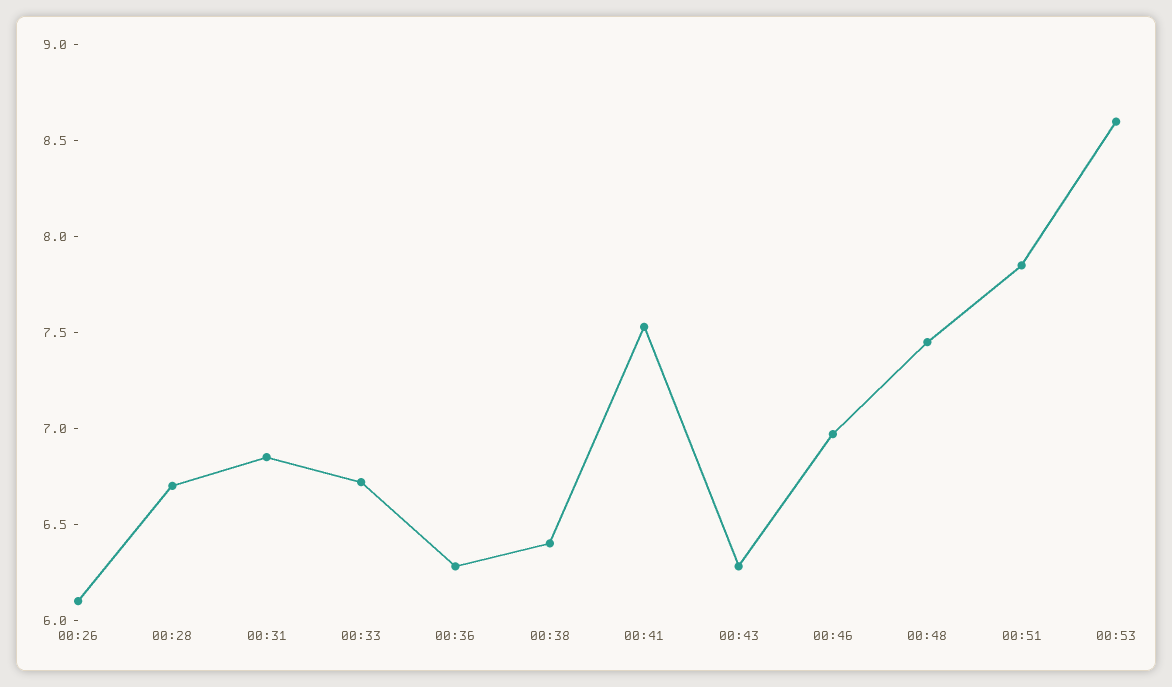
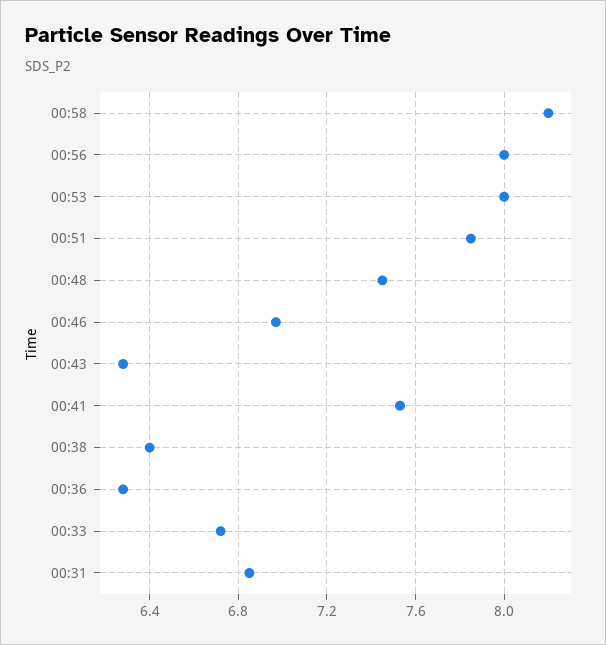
00:26: 6.1 -> none
00:28: 6.7 -> none
00:53: 8.6 -> 8
00:58: none -> 8.2
00:56: none -> 8

